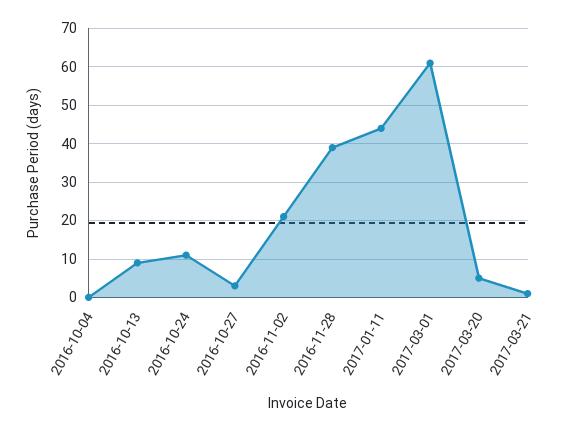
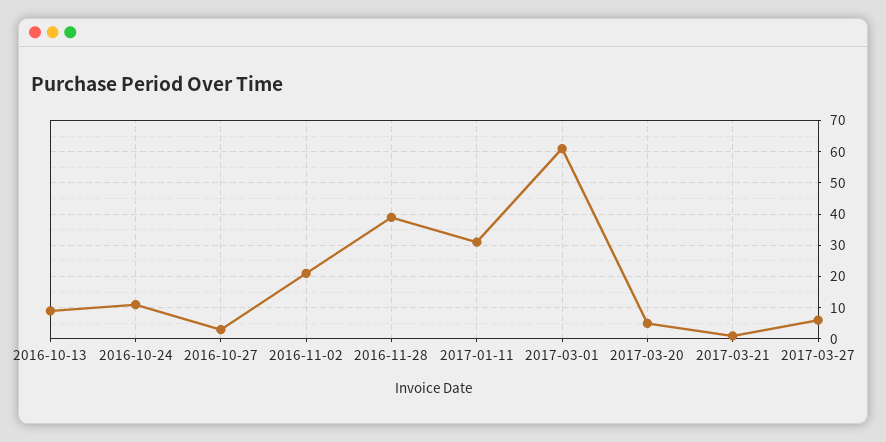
2016-10-04: 0 -> none
2017-01-11: 45 -> 30
2017-03-27: none -> 5

